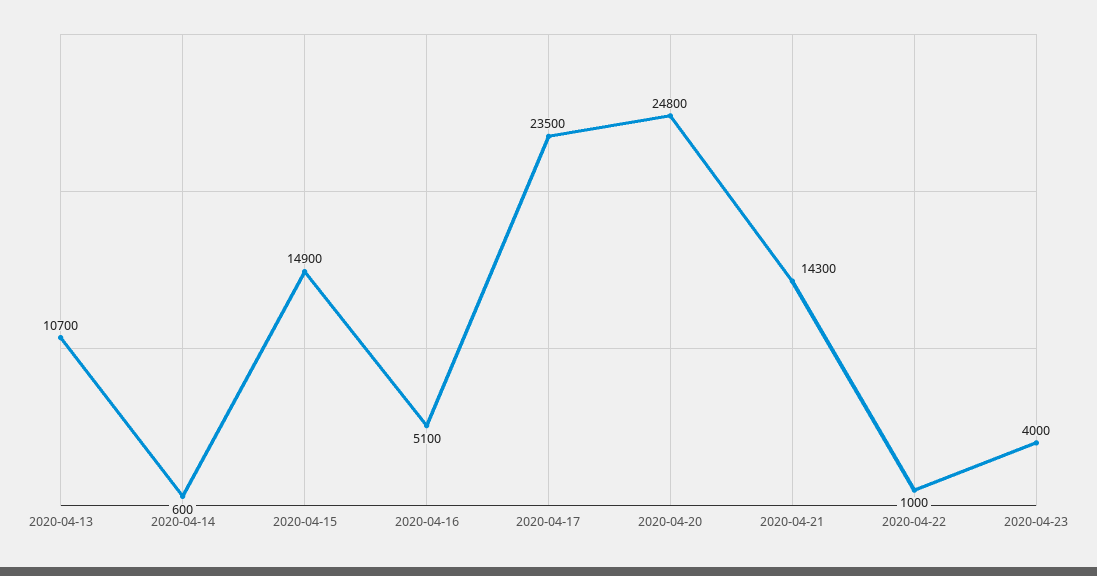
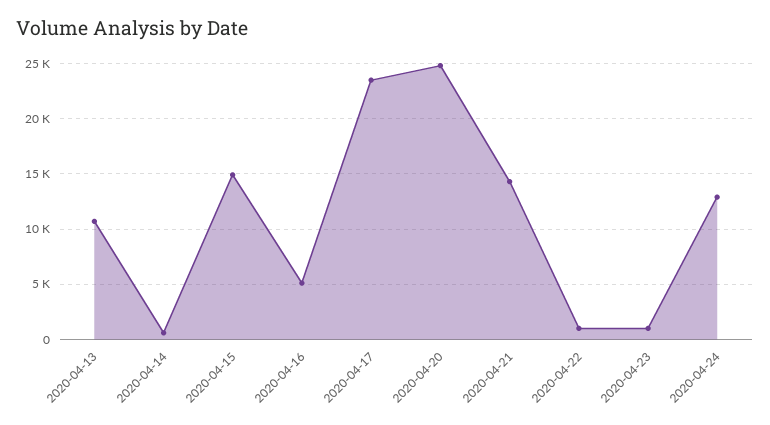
2020-04-23: 4000 -> 1000
2020-04-24: none -> 13000

